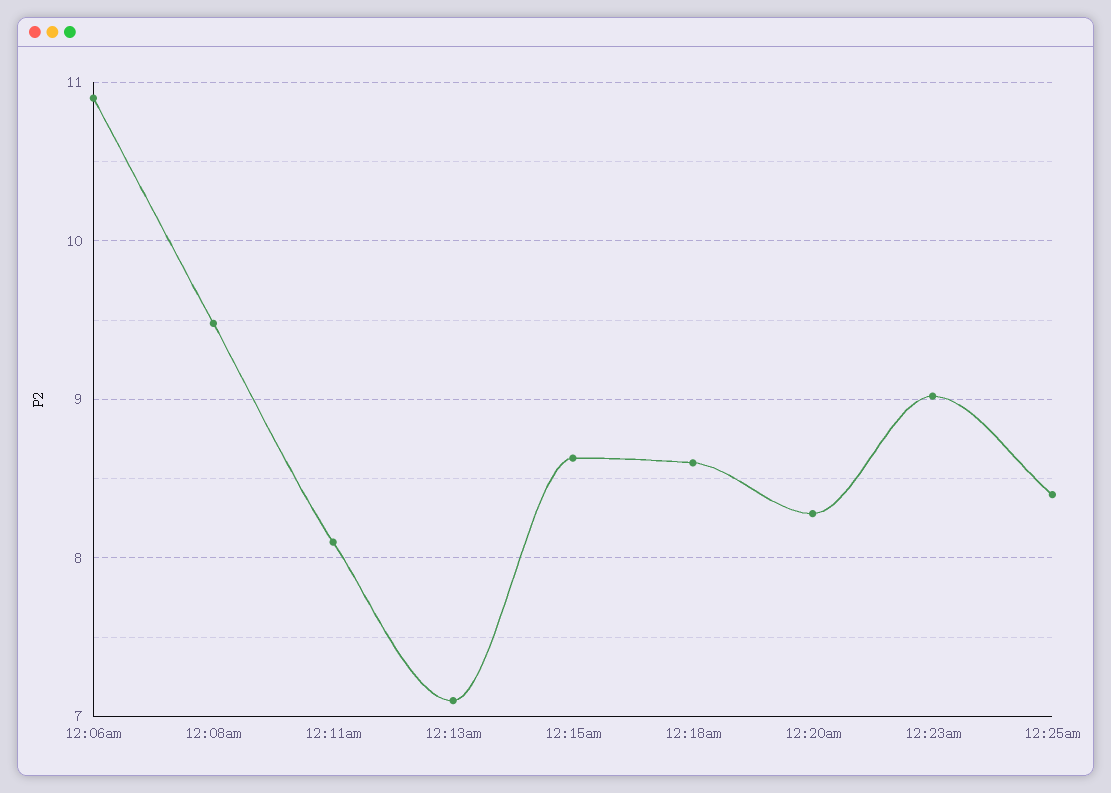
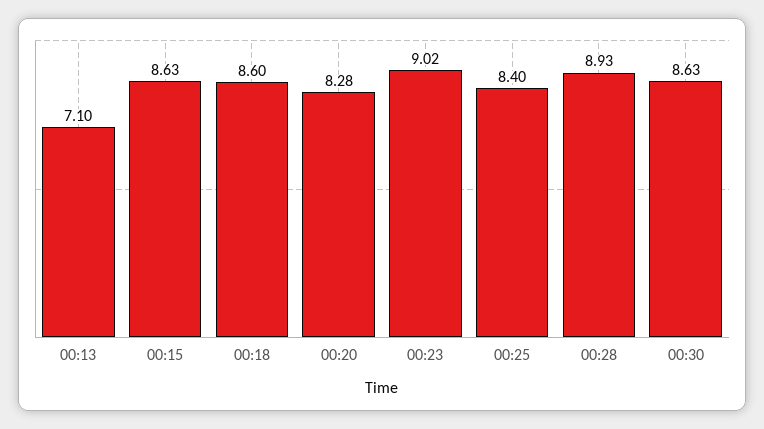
12:06am: 10.9 -> none
12:08am: 9.5 -> none
12:11am: 8.1 -> none
00:28: none -> 8.93
00:30: none -> 8.63

